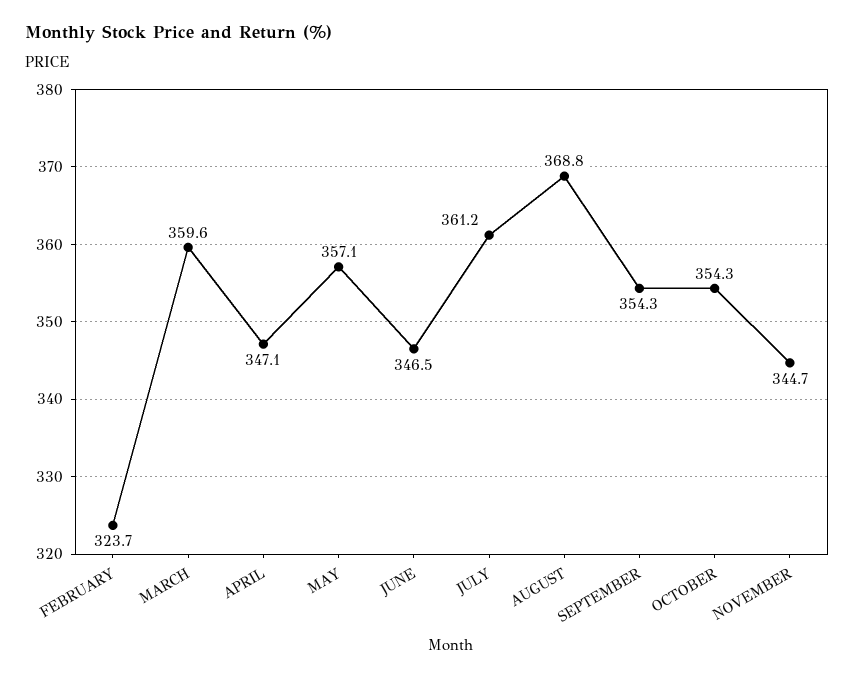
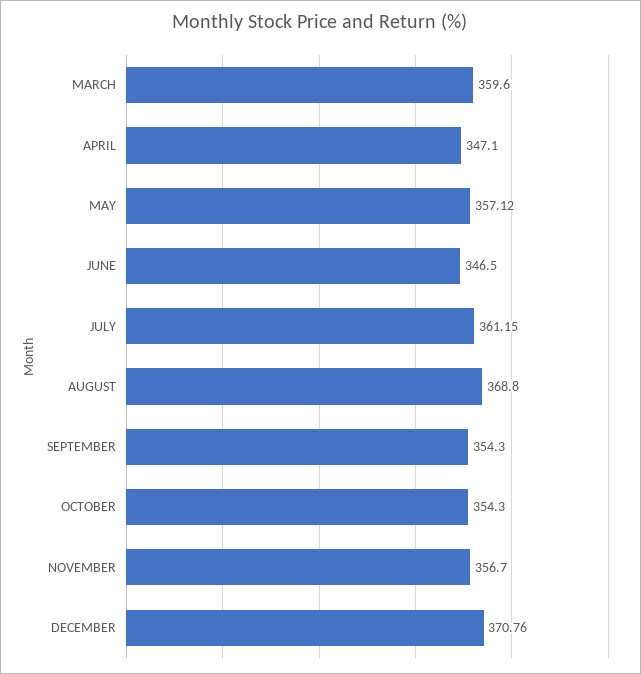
FEBRUARY: 323.7 -> none
NOVEMBER: 344.7 -> 356.7
DECEMBER: none -> 370.76

